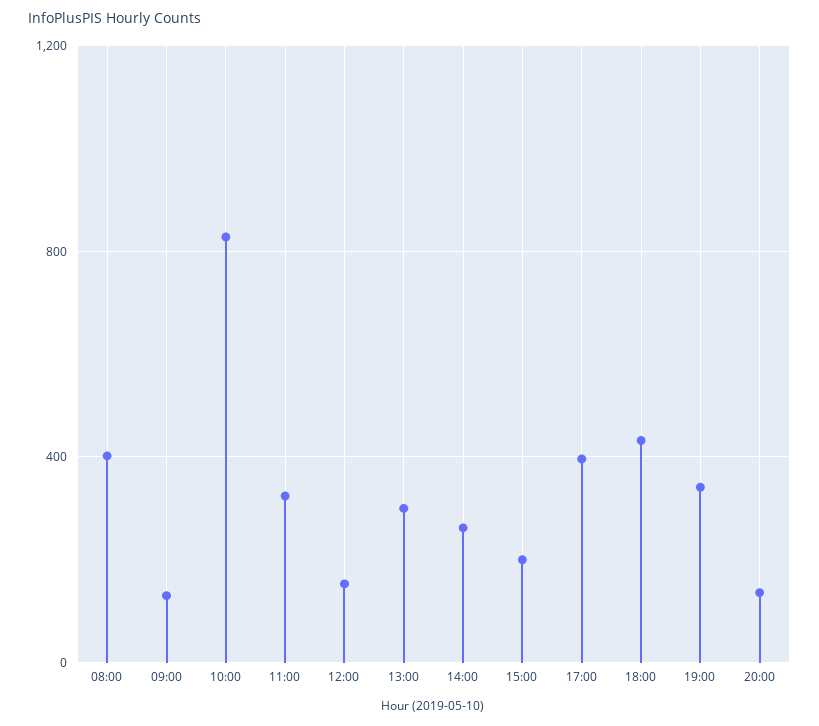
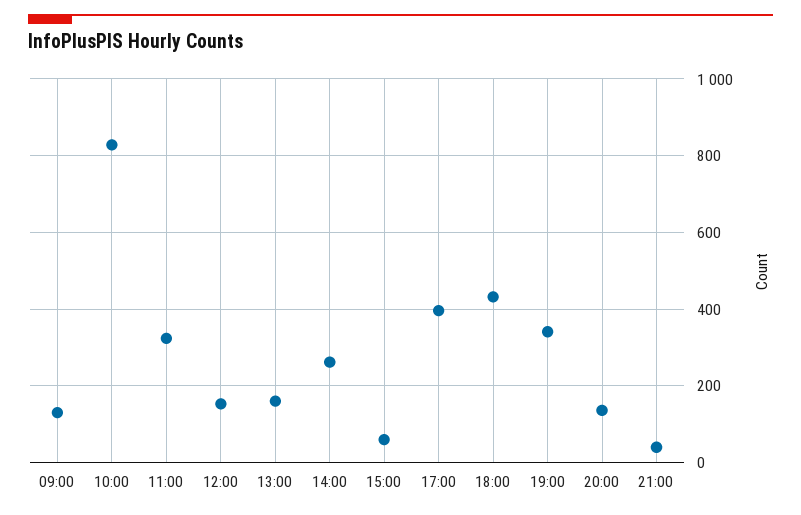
08:00: 400 -> none
13:00: 300 -> 160
15:00: 200 -> 60
21:00: none -> 40

